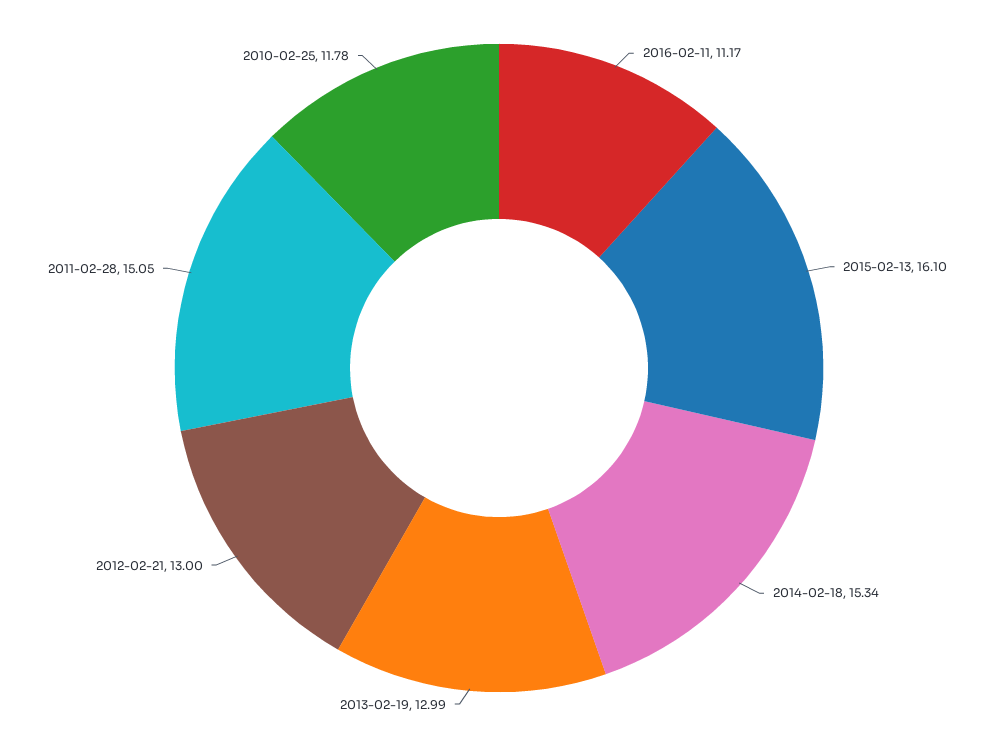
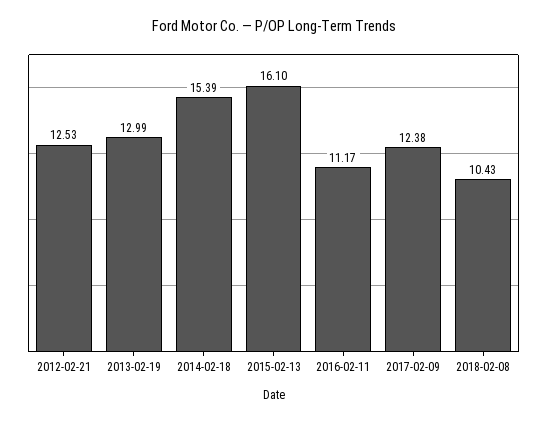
2014-02-18: 15.34 -> 15.39
2012-02-21: 13 -> 12.53
2011-02-28: 15.05 -> none
2010-02-25: 11.78 -> none
2017-02-09: none -> 12.38
2018-02-08: none -> 10.43

